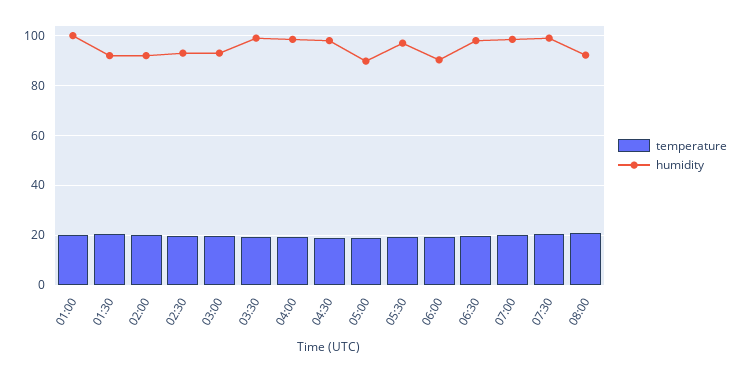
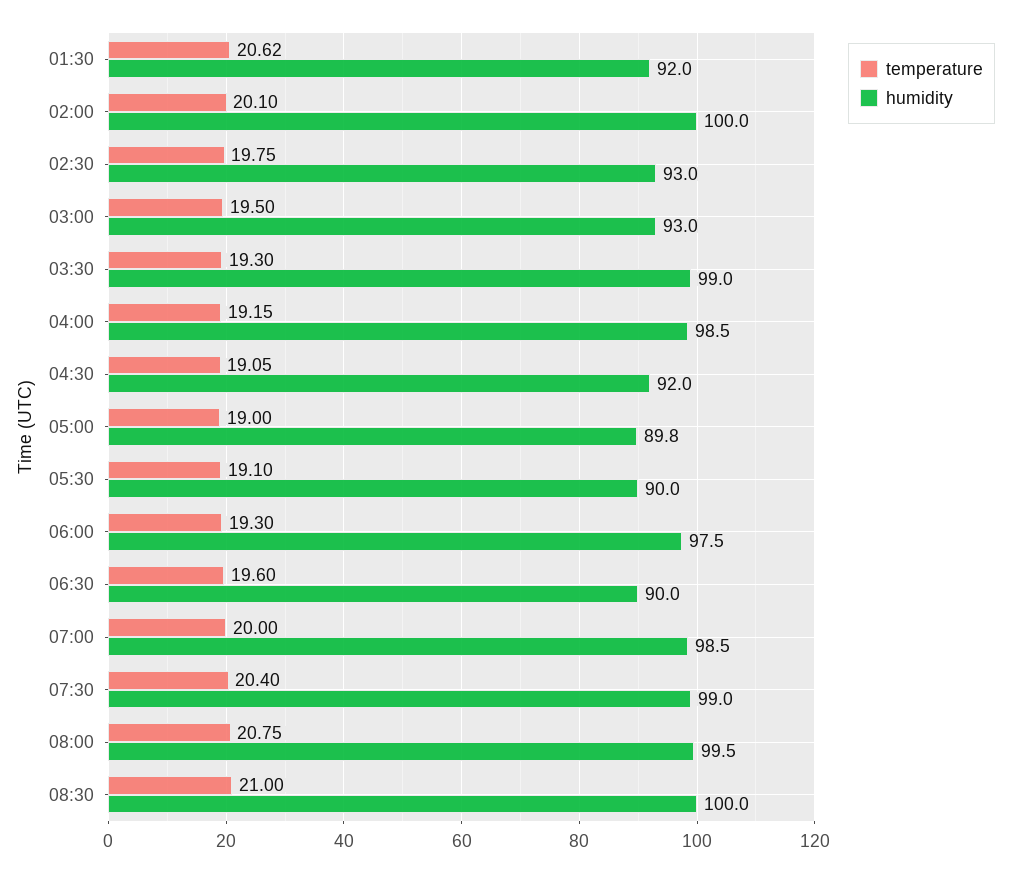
temperature, 01:00: 20 -> none
humidity, 01:00: 100 -> none
humidity, 02:00: 92.5 -> 100
humidity, 04:30: 97.5 -> 92
humidity, 05:30: 97.5 -> 90
humidity, 06:00: 90 -> 97.5
humidity, 06:30: 97.5 -> 90
humidity, 08:00: 92.5 -> 99.5
temperature, 08:30: none -> 21
humidity, 08:30: none -> 100

